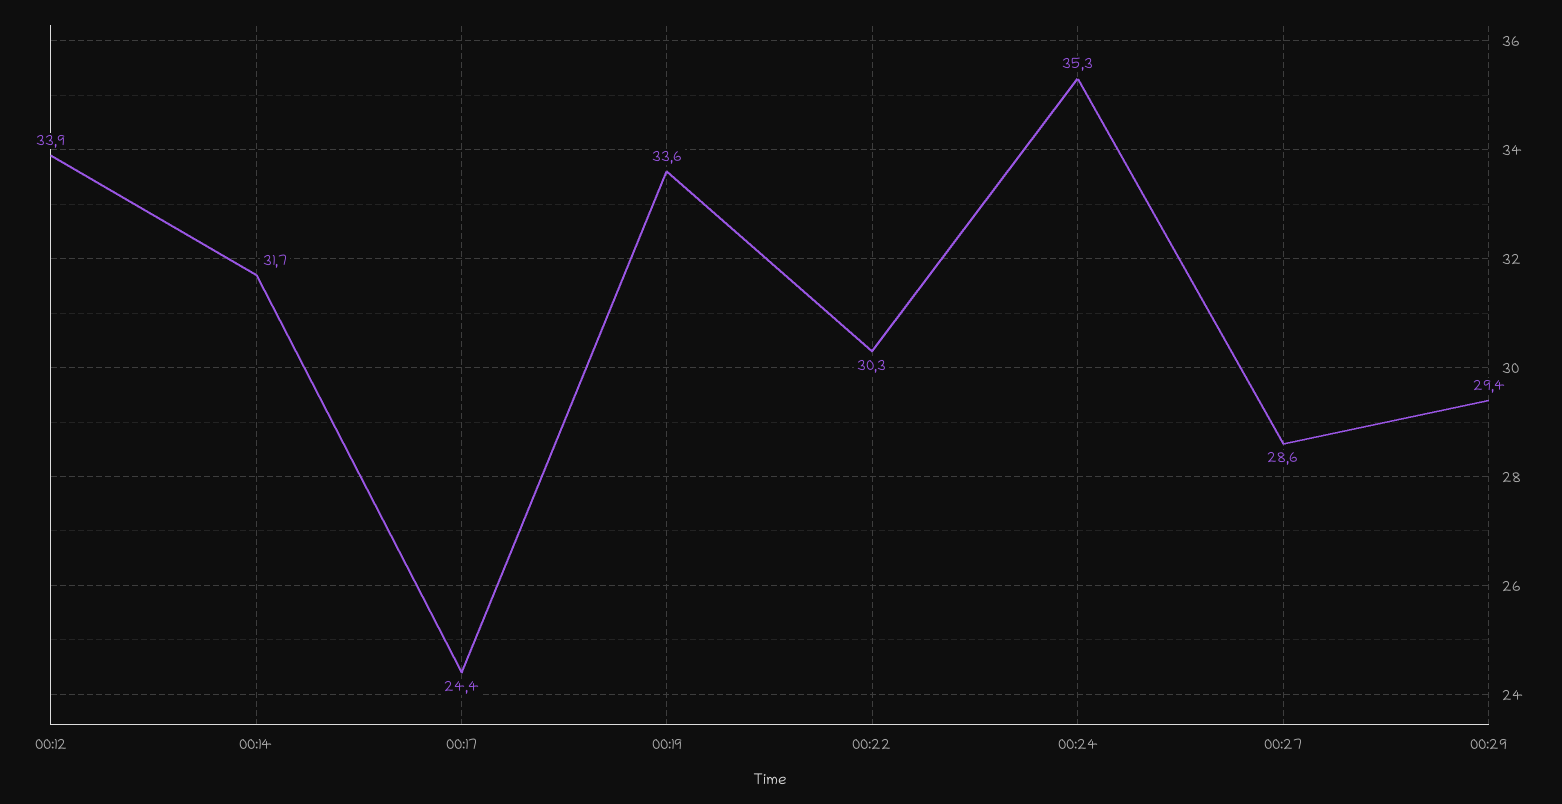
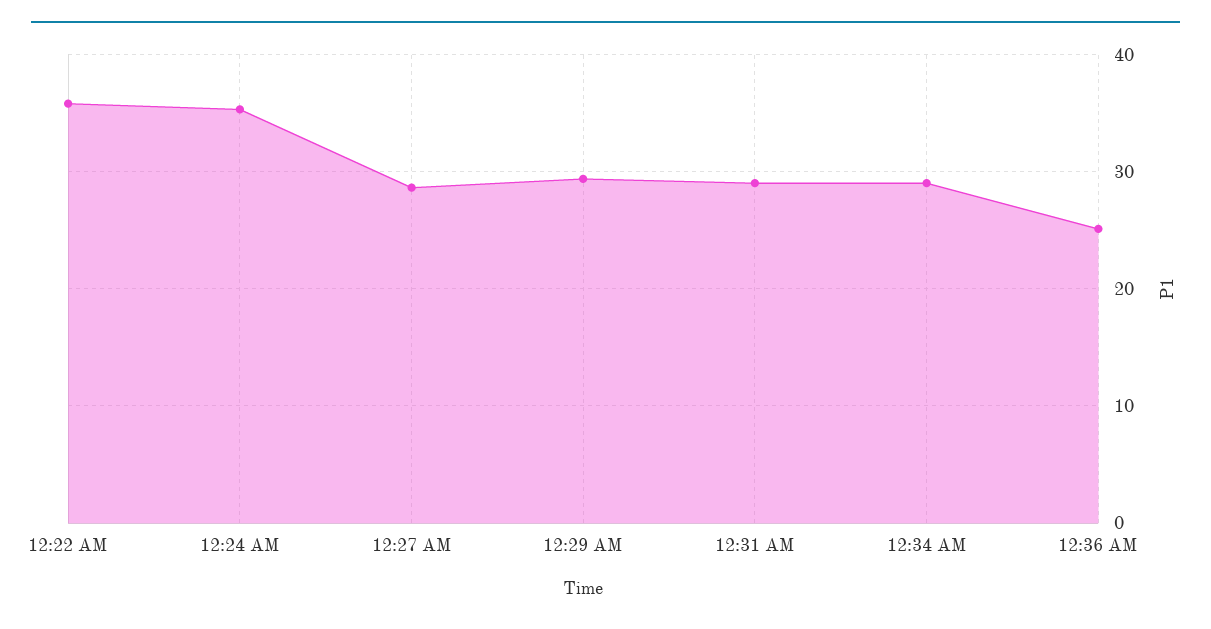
00:12: 33.9 -> none
00:14: 31.7 -> none
00:17: 24.4 -> none
00:19: 33.6 -> none
00:22: 30.3 -> 36
12:31 AM: none -> 29
12:34 AM: none -> 29
12:36 AM: none -> 25

